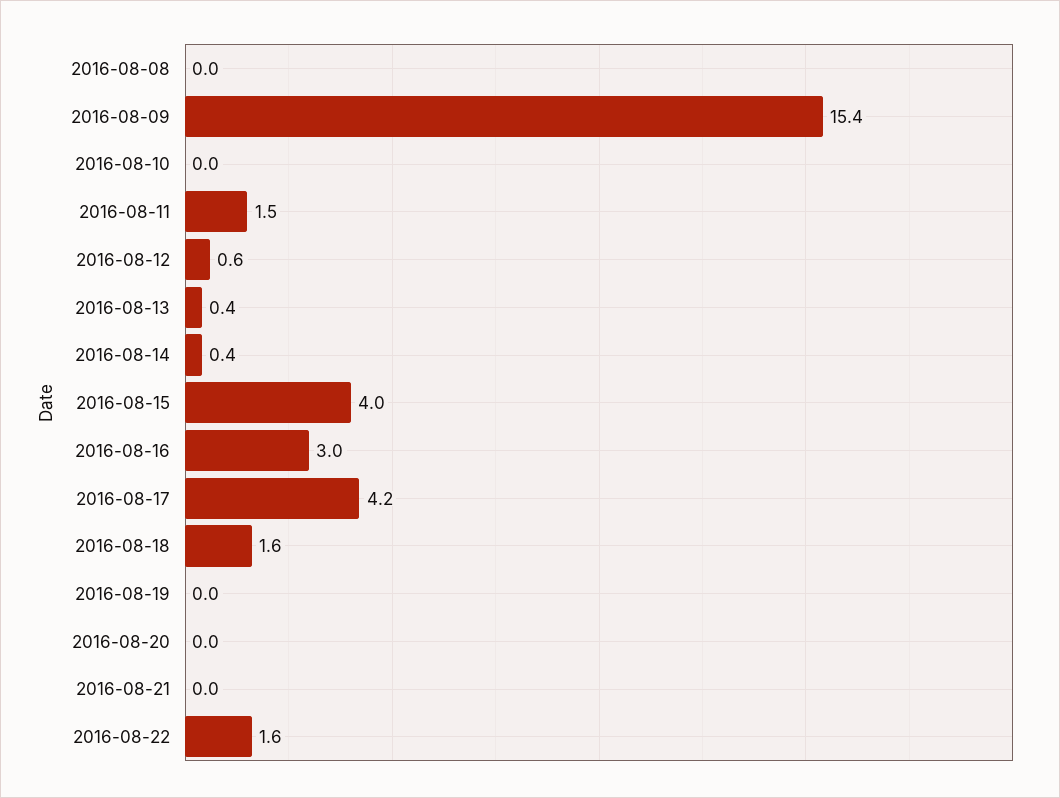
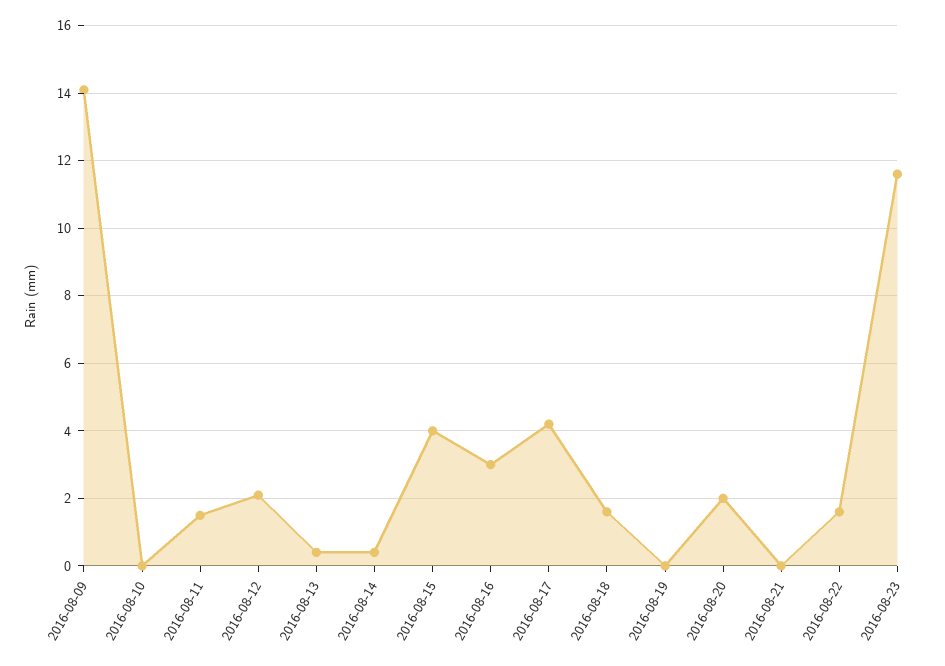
2016-08-08: 0 -> none
2016-08-09: 15.4 -> 14
2016-08-12: 0.6 -> 2
2016-08-20: 0 -> 2
2016-08-23: none -> 11.5

